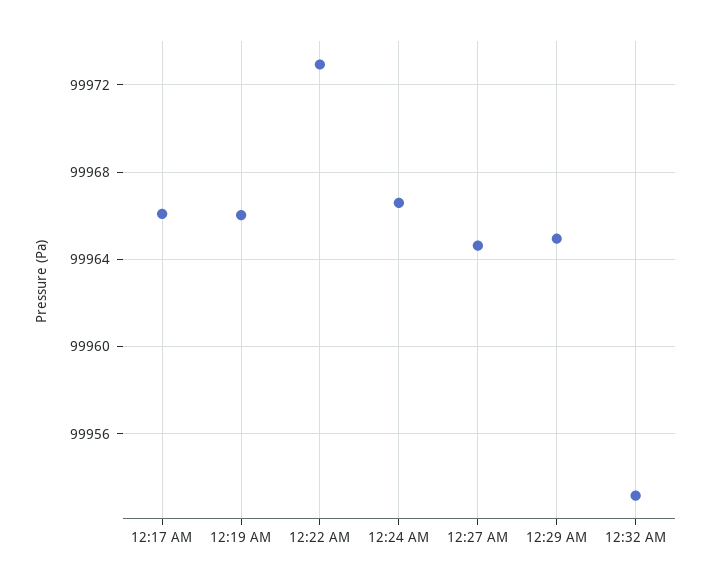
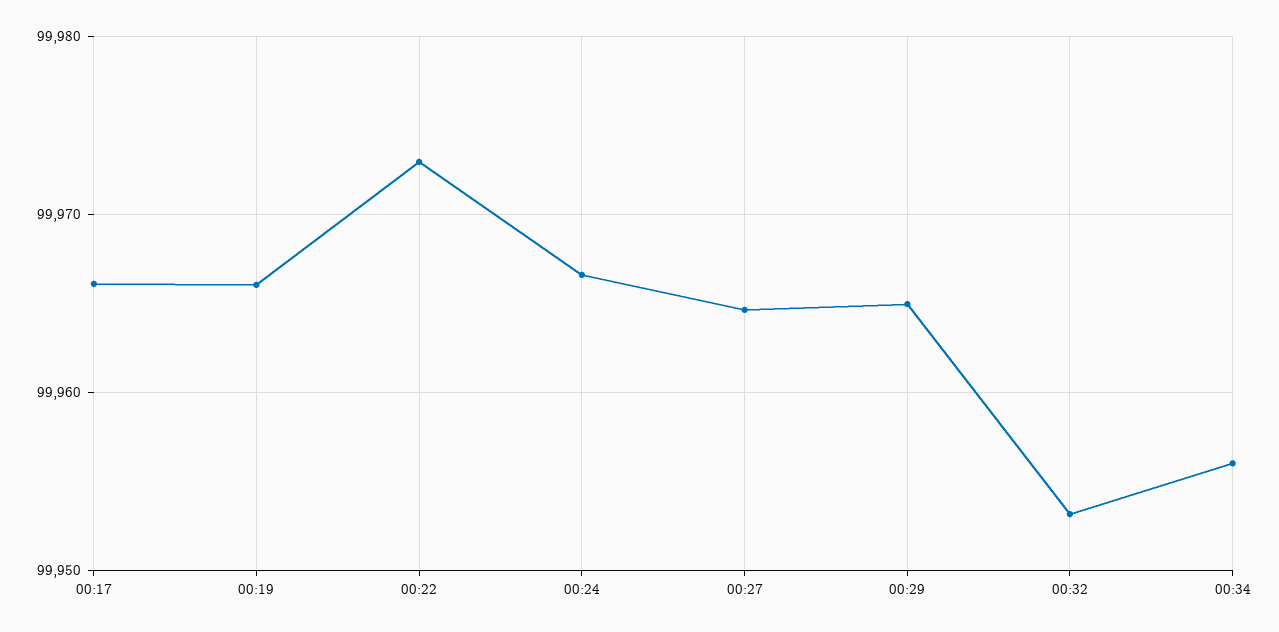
00:34: none -> 99956

